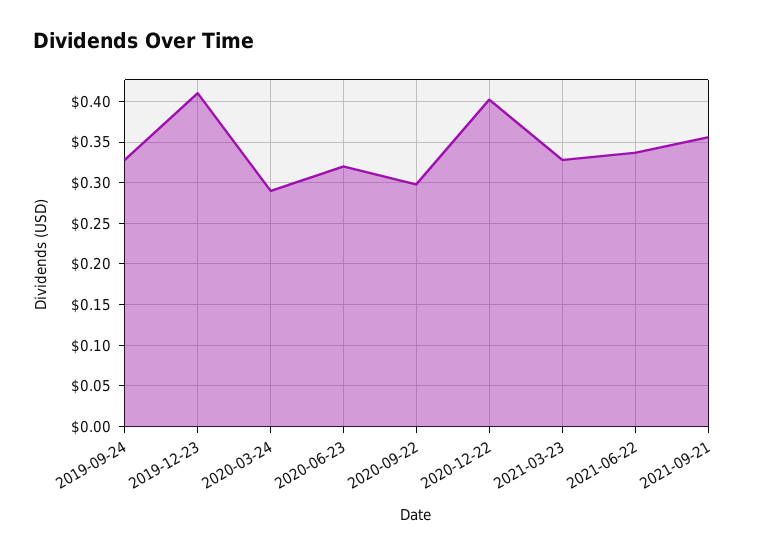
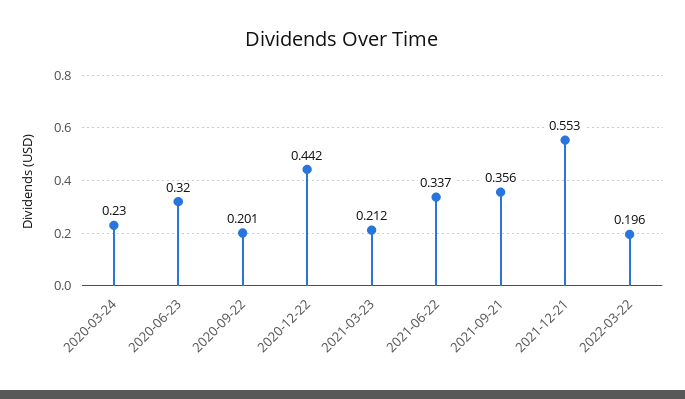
2019-09-24: 0.33 -> none
2019-12-23: 0.41 -> none
2020-03-24: 0.29 -> 0.23
2020-09-22: 0.3 -> 0.201
2020-12-22: 0.4 -> 0.442
2021-03-23: 0.33 -> 0.212
2021-12-21: none -> 0.553
2022-03-22: none -> 0.196

